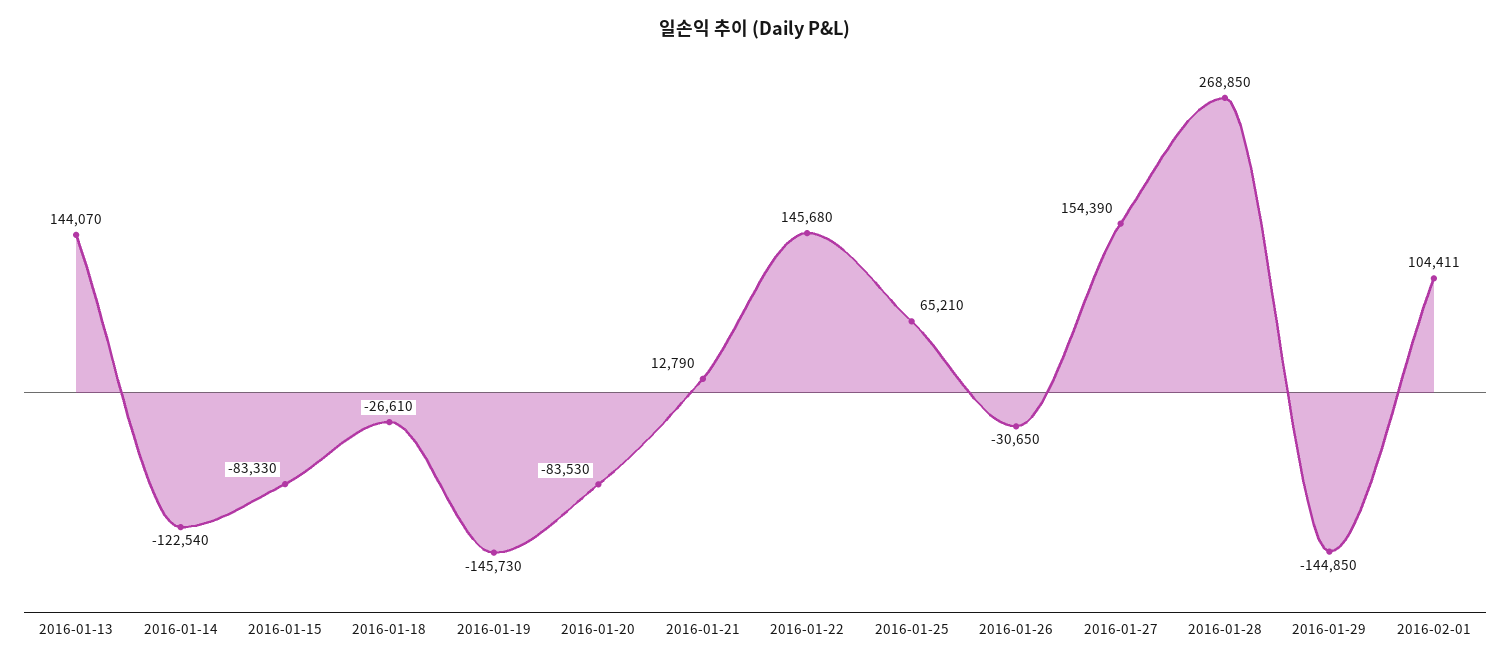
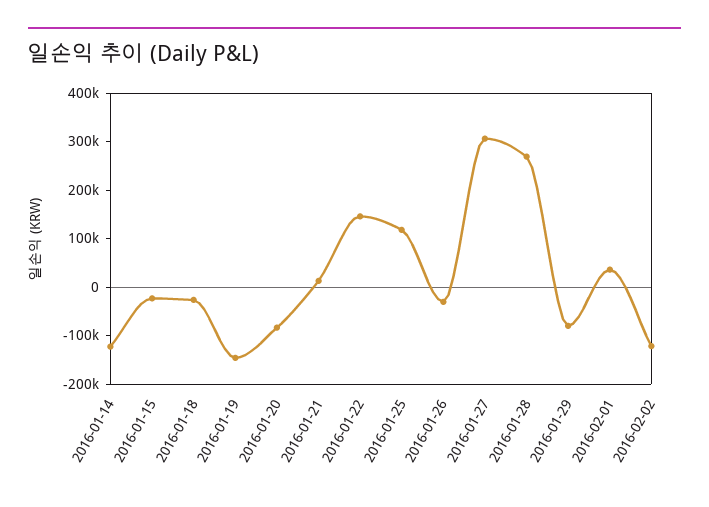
2016-01-13: 144070 -> none
2016-01-15: -83330 -> -20000
2016-01-25: 65210 -> 120000
2016-01-27: 154390 -> 300000
2016-01-29: -144850 -> -80000
2016-02-01: 104411 -> 40000
2016-02-02: none -> -120000

